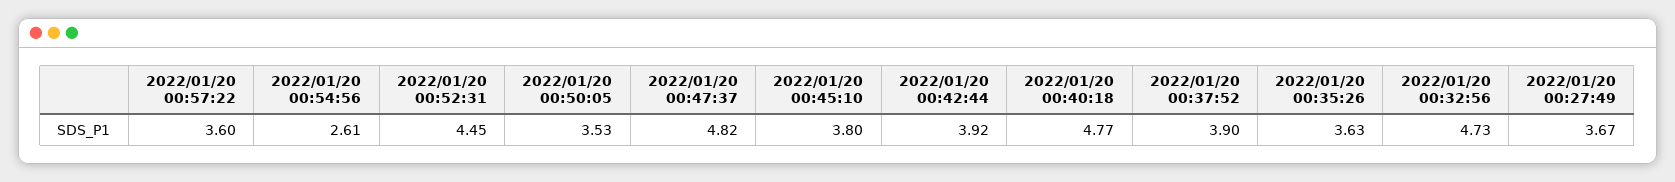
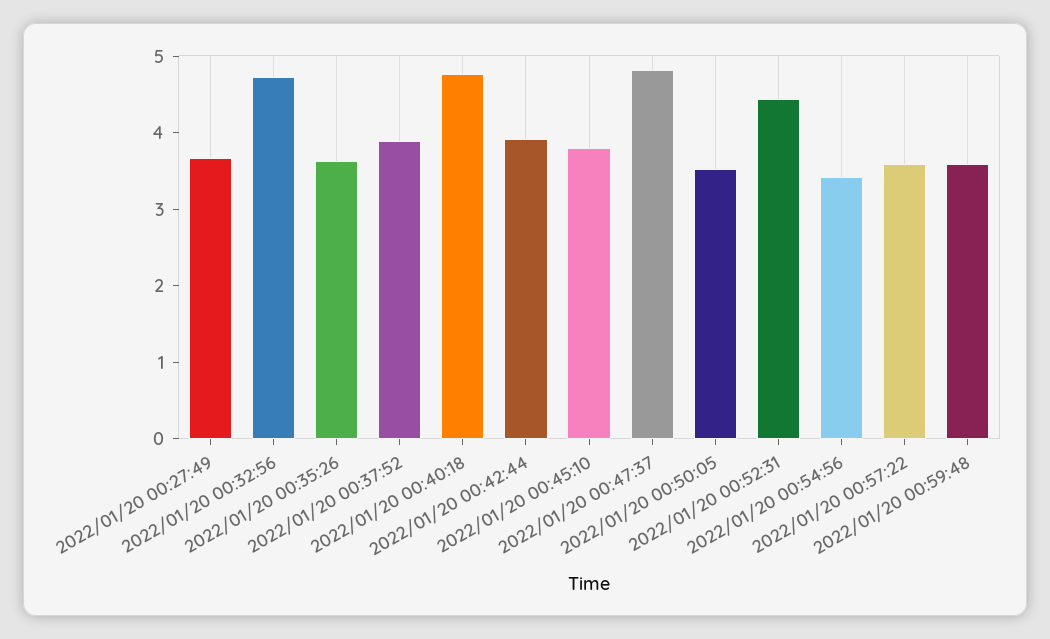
2022/01/20 00:54:56: 2.61 -> 3.4
2022/01/20 00:59:48: none -> 3.6

